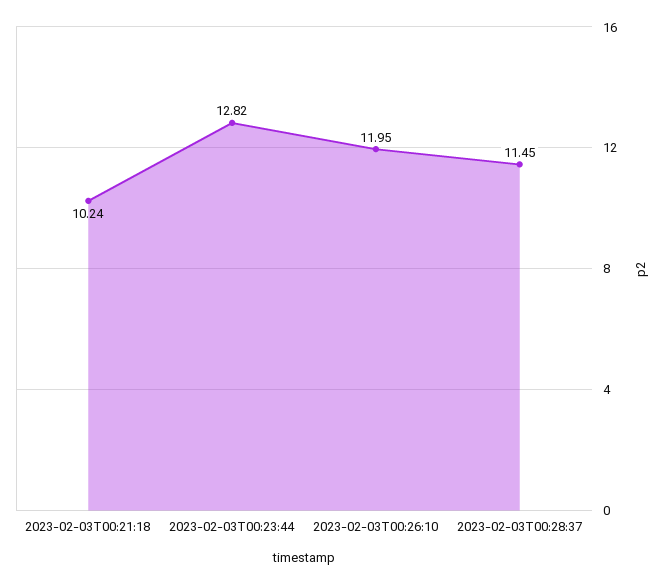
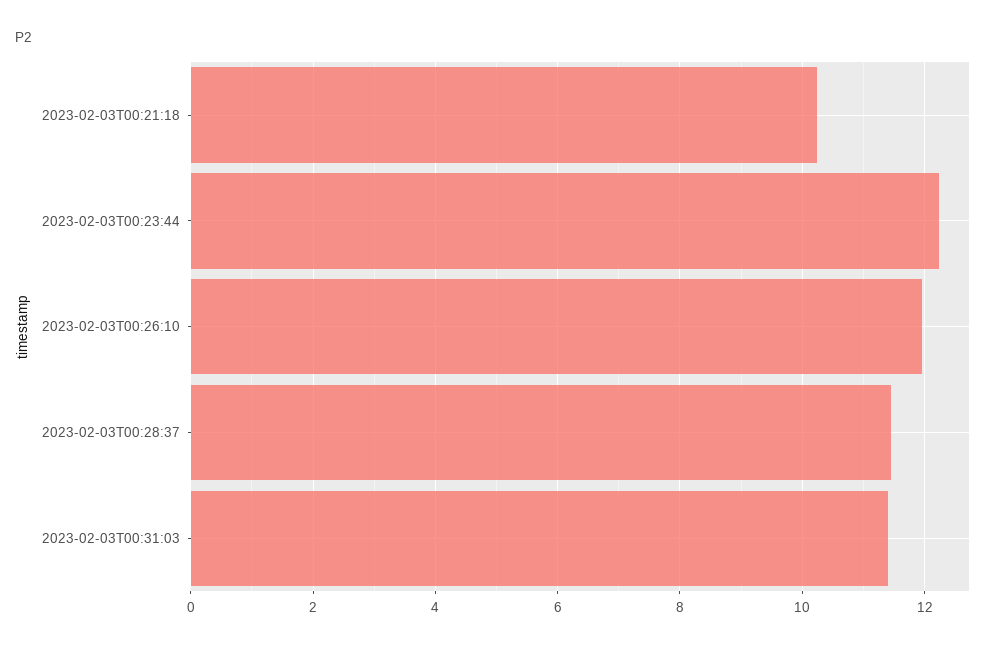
2023-02-03T00:23:44: 12.82 -> 12.2
2023-02-03T00:31:03: none -> 11.4

